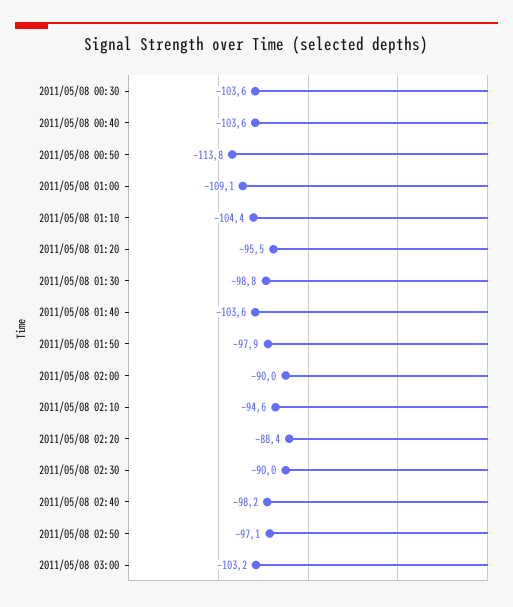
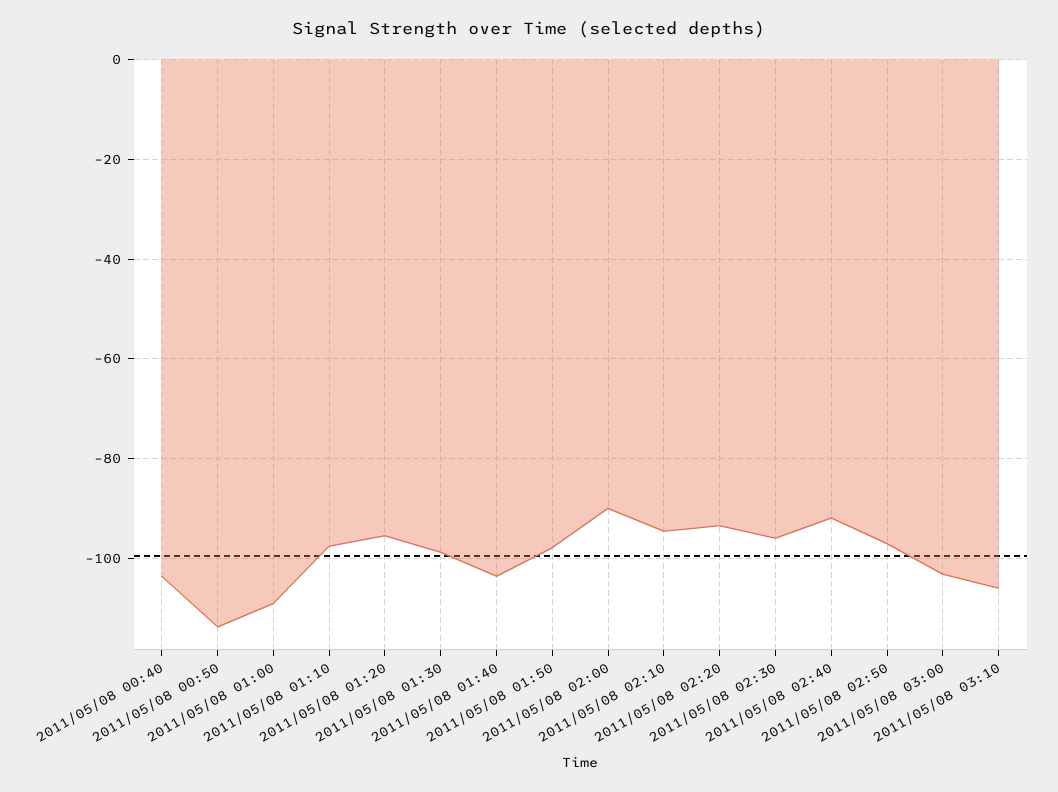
2011/05/08 00:30: -103.6 -> none
2011/05/08 01:10: -104.4 -> -98
2011/05/08 02:20: -88.4 -> -94
2011/05/08 02:30: -90 -> -96
2011/05/08 02:40: -98.2 -> -92
2011/05/08 03:10: none -> -106

